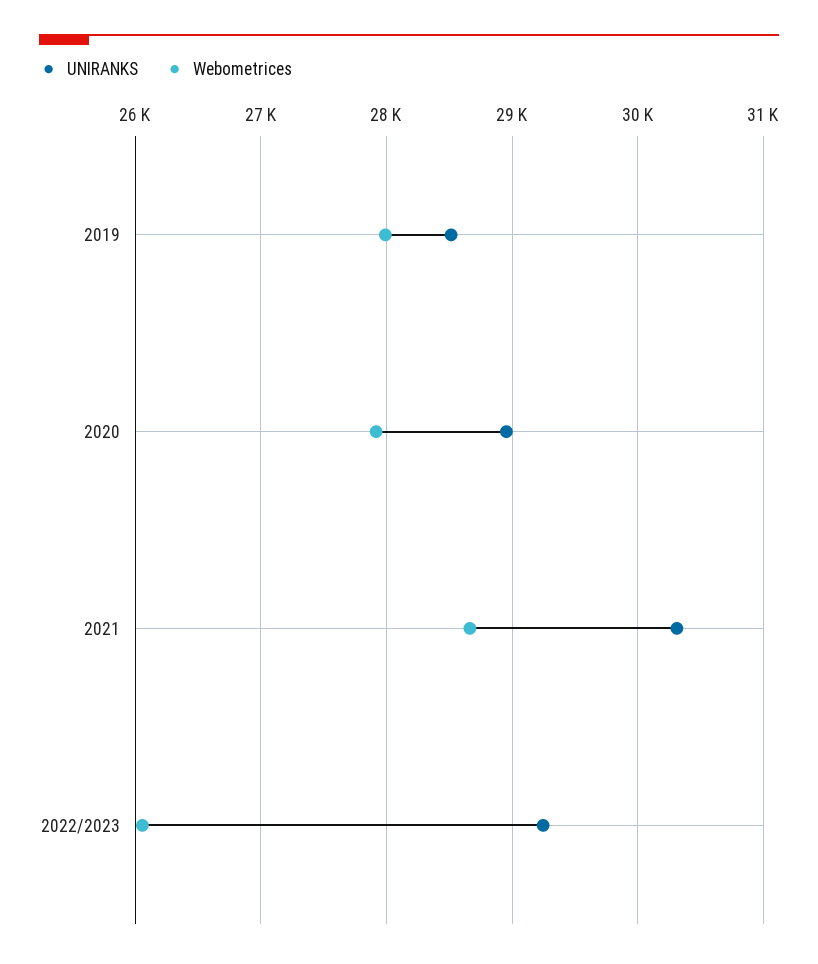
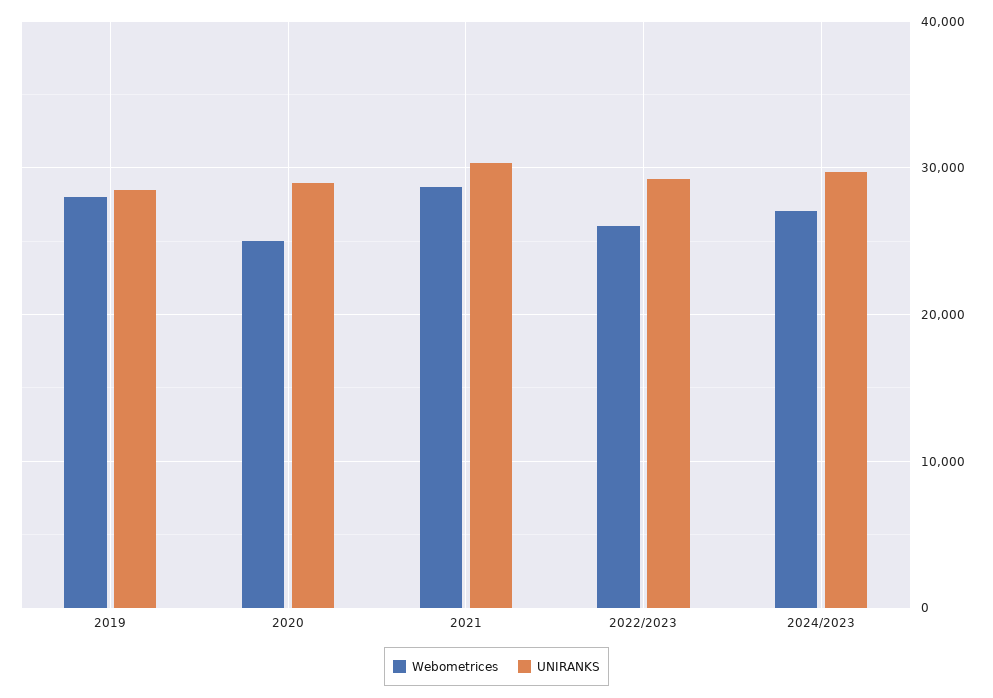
Webometrices, 2020: 27900 -> 25000
Webometrices, 2024/2023: none -> 27000
UNIRANKS, 2024/2023: none -> 30000

